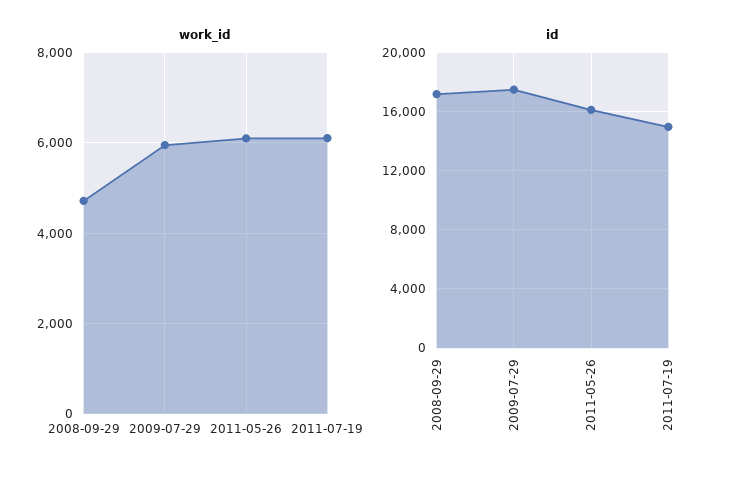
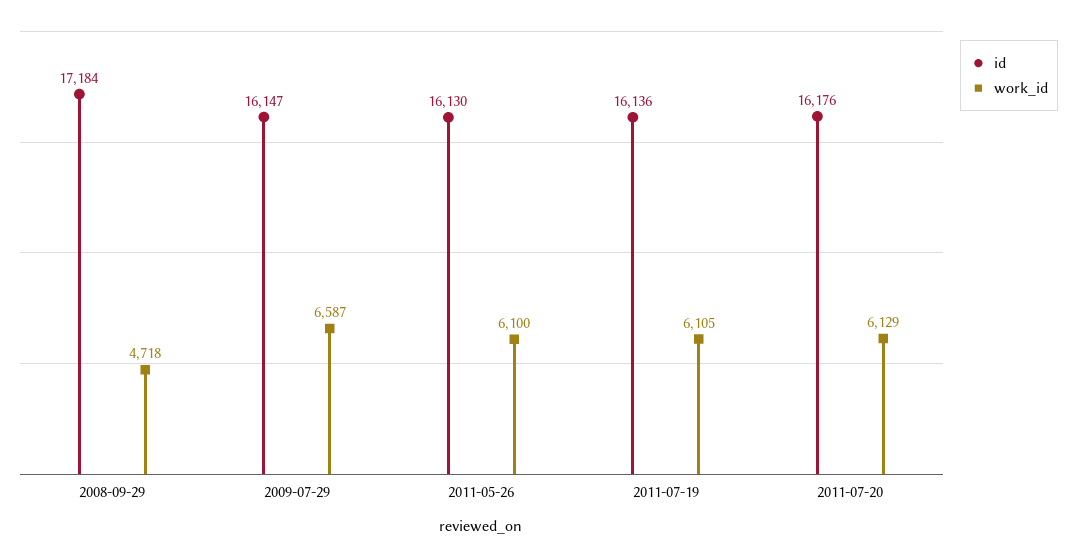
work_id, 2009-07-29: 6000 -> 6587
id, 2009-07-29: 17500 -> 16147
id, 2011-07-19: 15000 -> 16136
id, 2011-07-20: none -> 16176
work_id, 2011-07-20: none -> 6129

